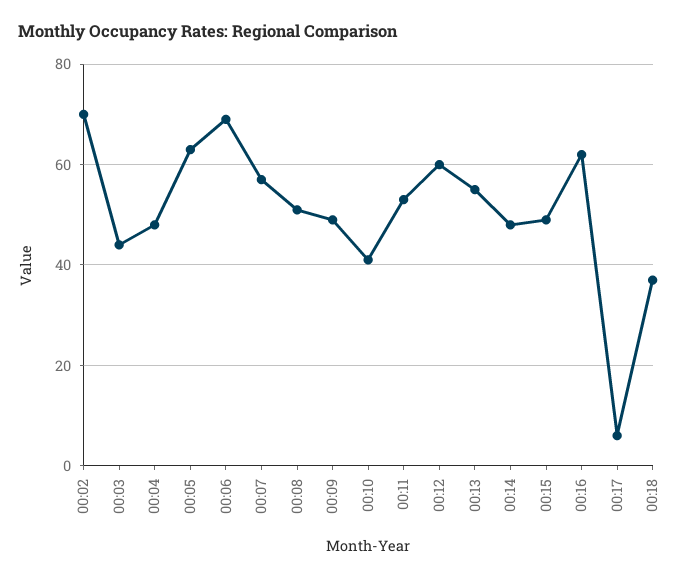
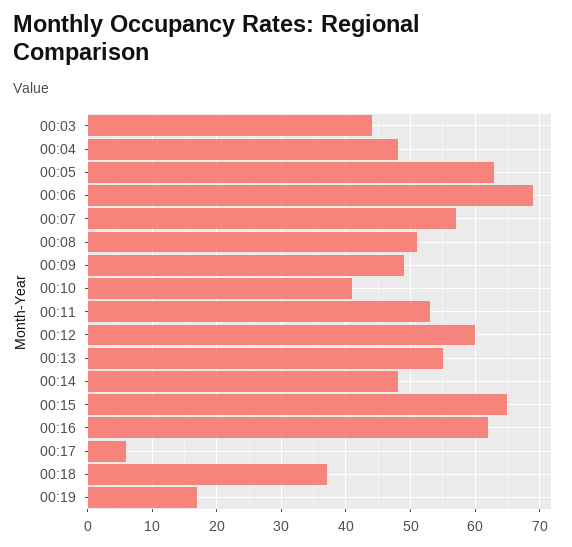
00:02: 70 -> none
00:15: 50 -> 65
00:19: none -> 17

